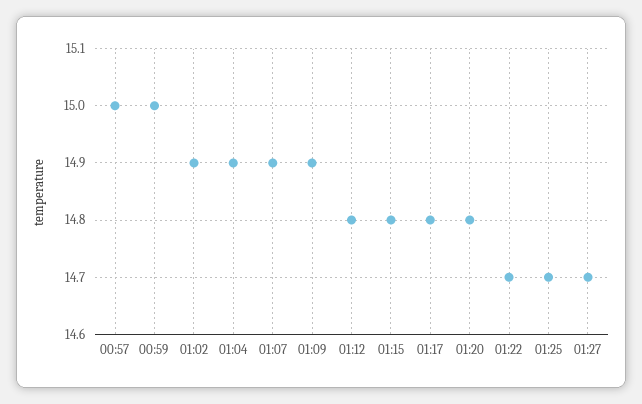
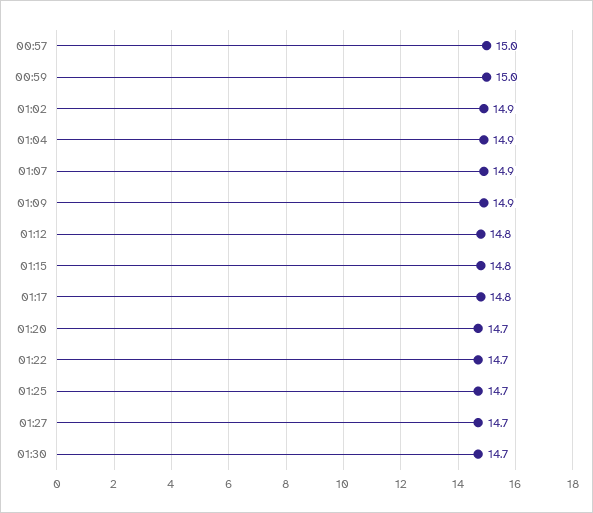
01:20: 14.8 -> 14.7
01:30: none -> 14.7

